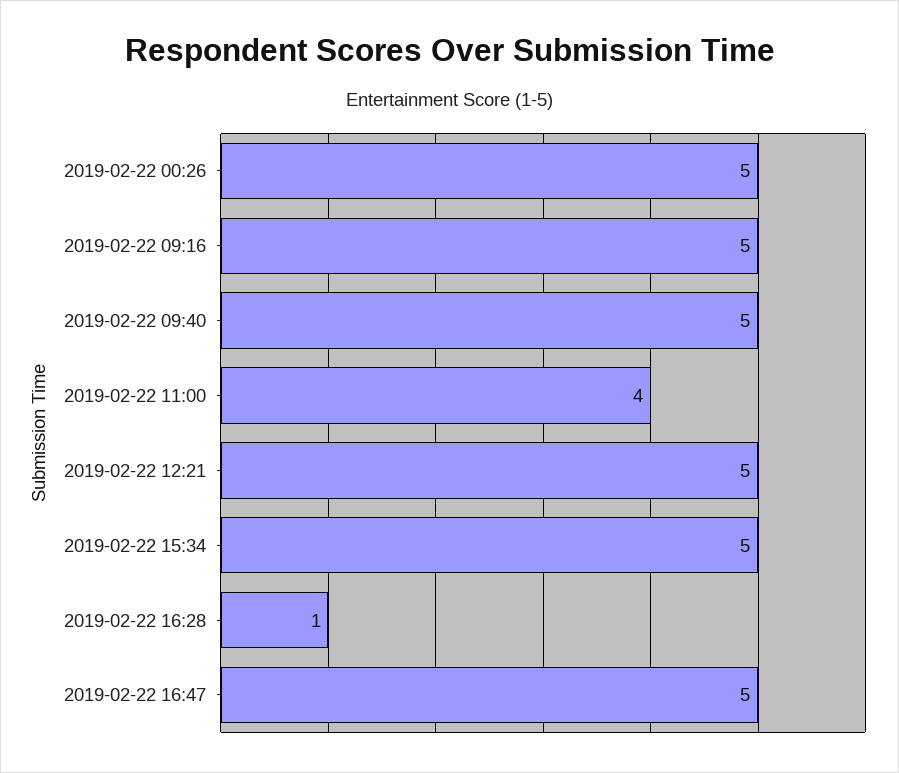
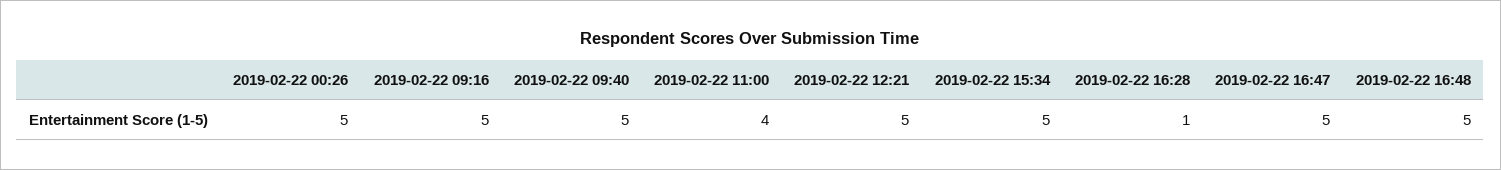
2019-02-22 16:48: none -> 5

